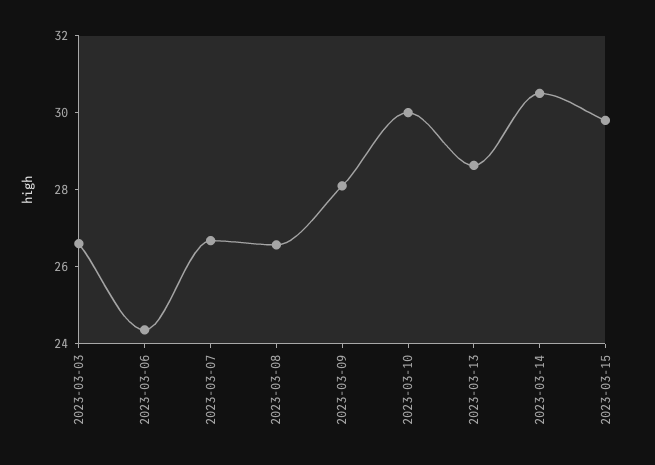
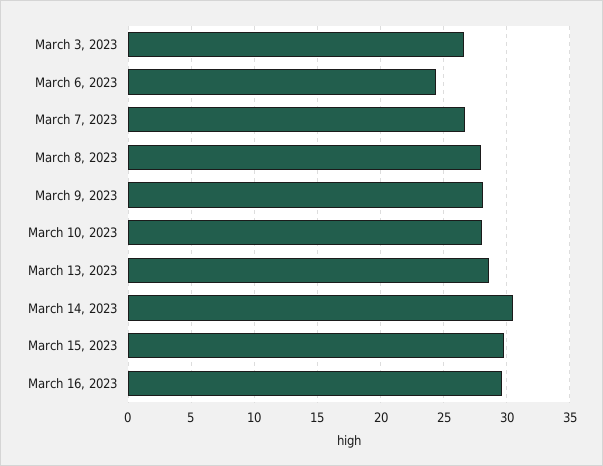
2023-03-08: 26.5 -> 28
2023-03-10: 30 -> 28
March 16, 2023: none -> 29.5

